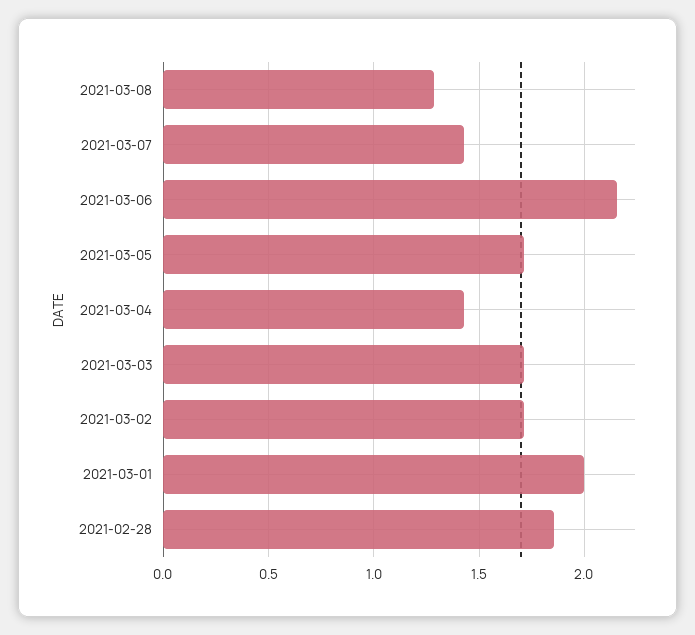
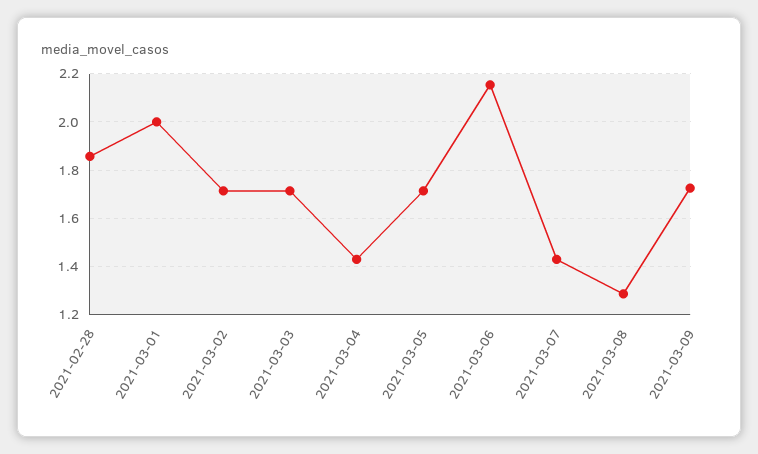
2021-03-09: none -> 1.725

